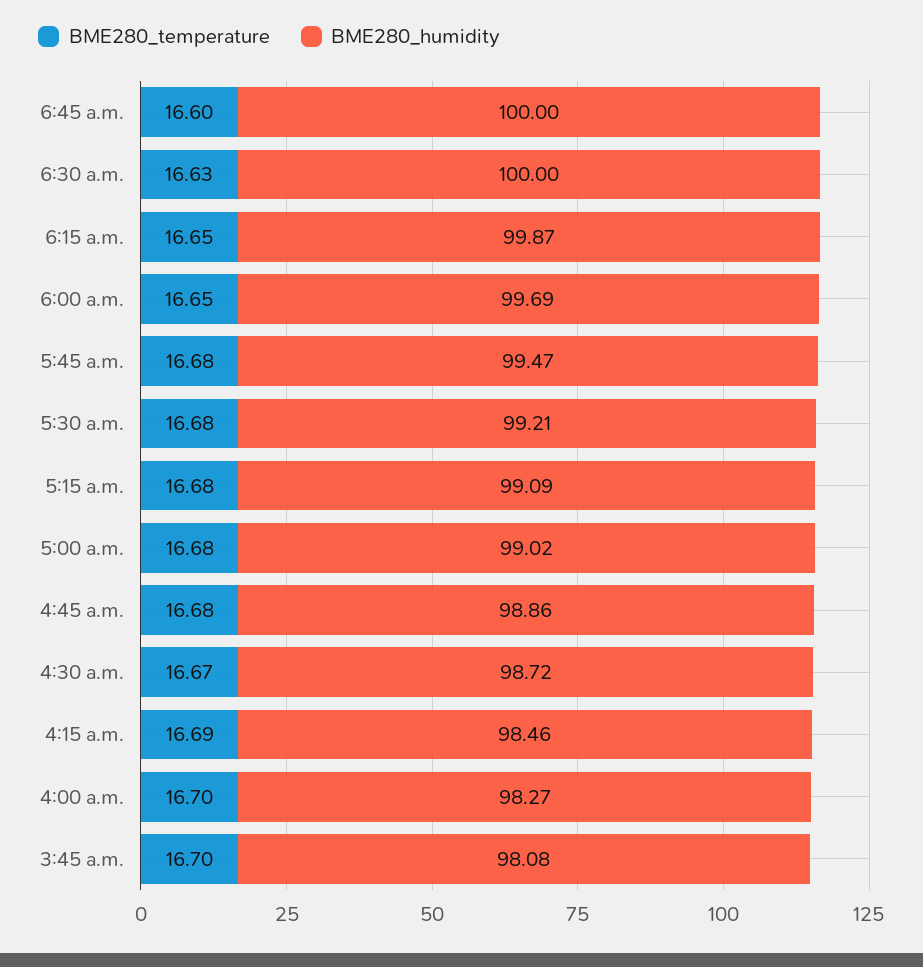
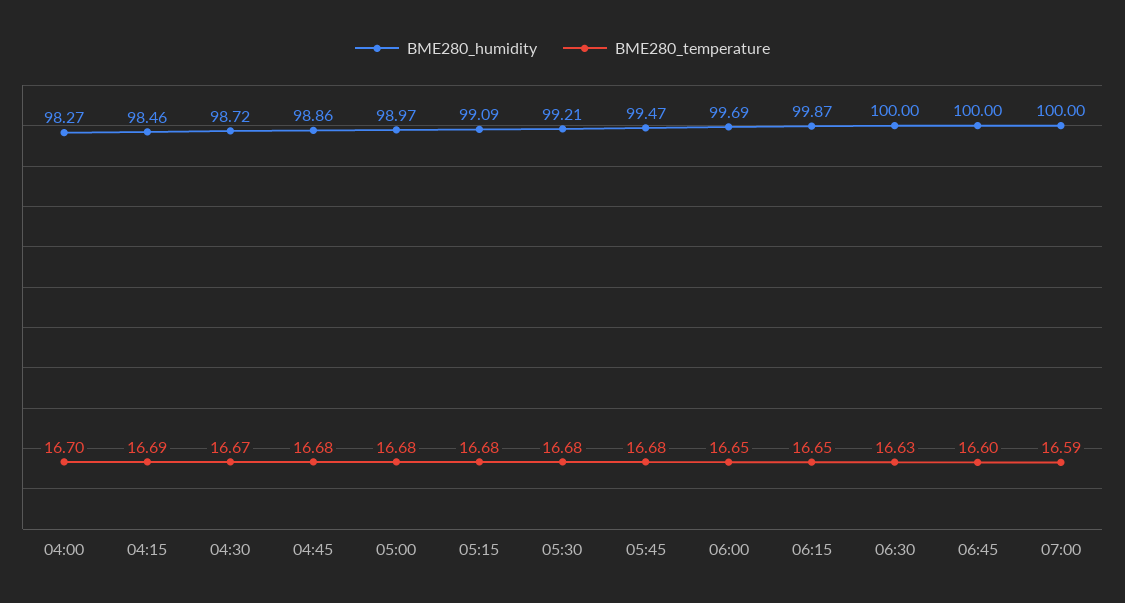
BME280_humidity, 5:00 a.m.: 99.02 -> 98.97
BME280_temperature, 3:45 a.m.: 16.7 -> none
BME280_humidity, 3:45 a.m.: 98.08 -> none
BME280_humidity, 07:00: none -> 100
BME280_temperature, 07:00: none -> 16.59

